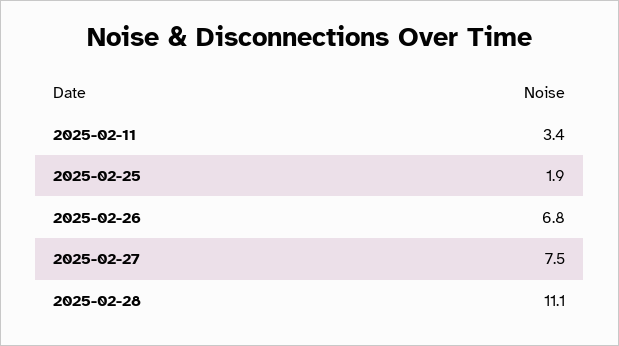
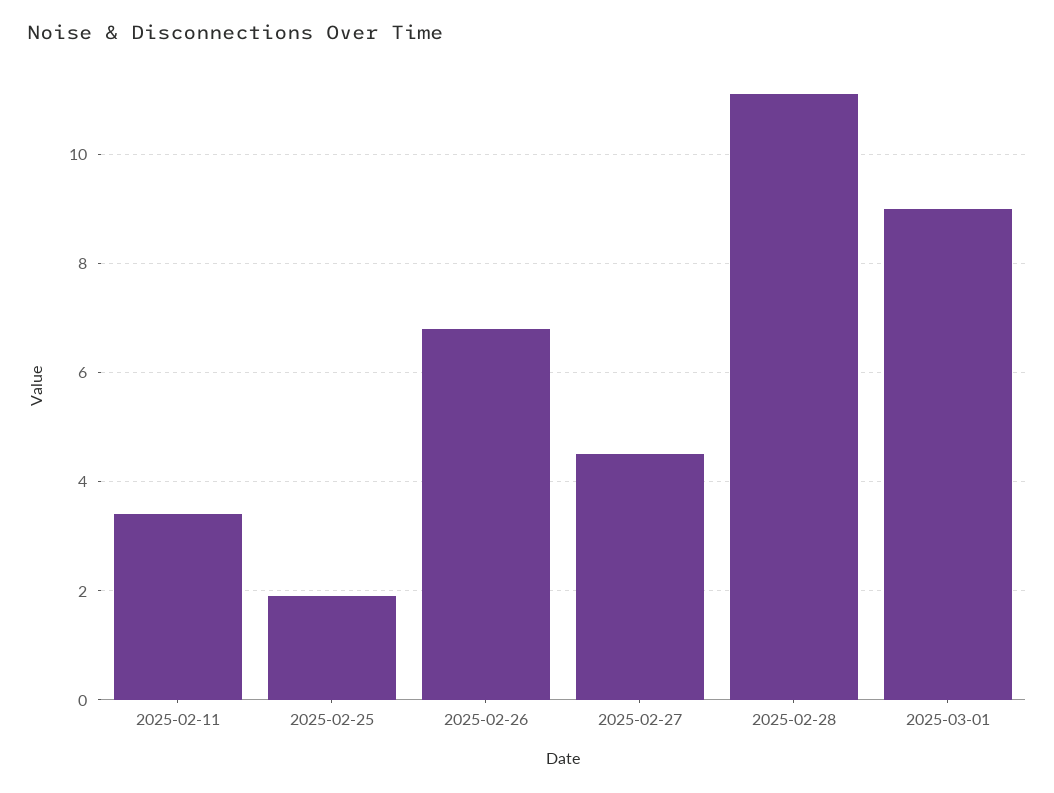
2025-02-27: 7.5 -> 4.5
2025-03-01: none -> 9

